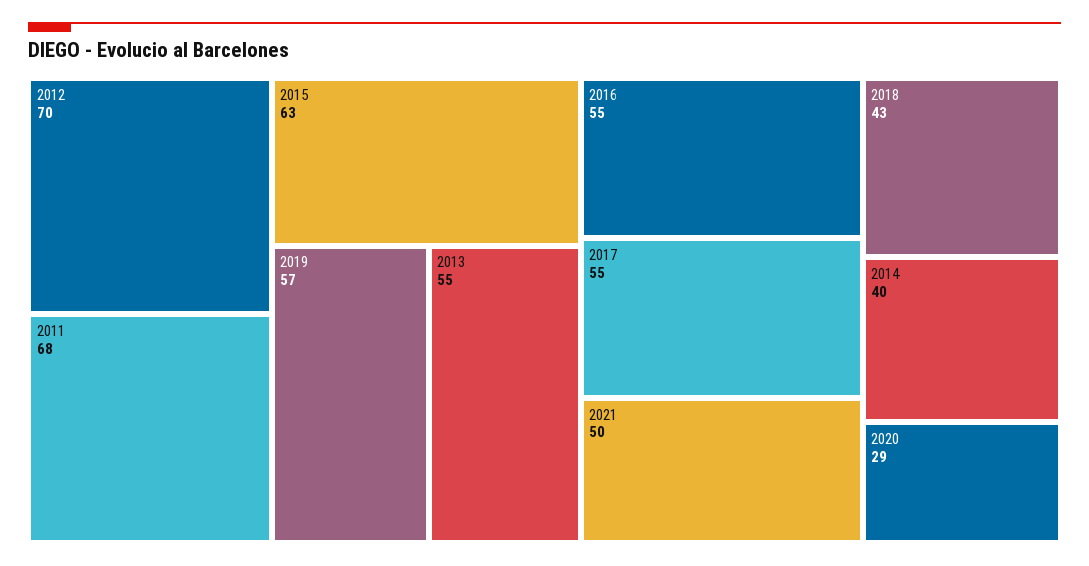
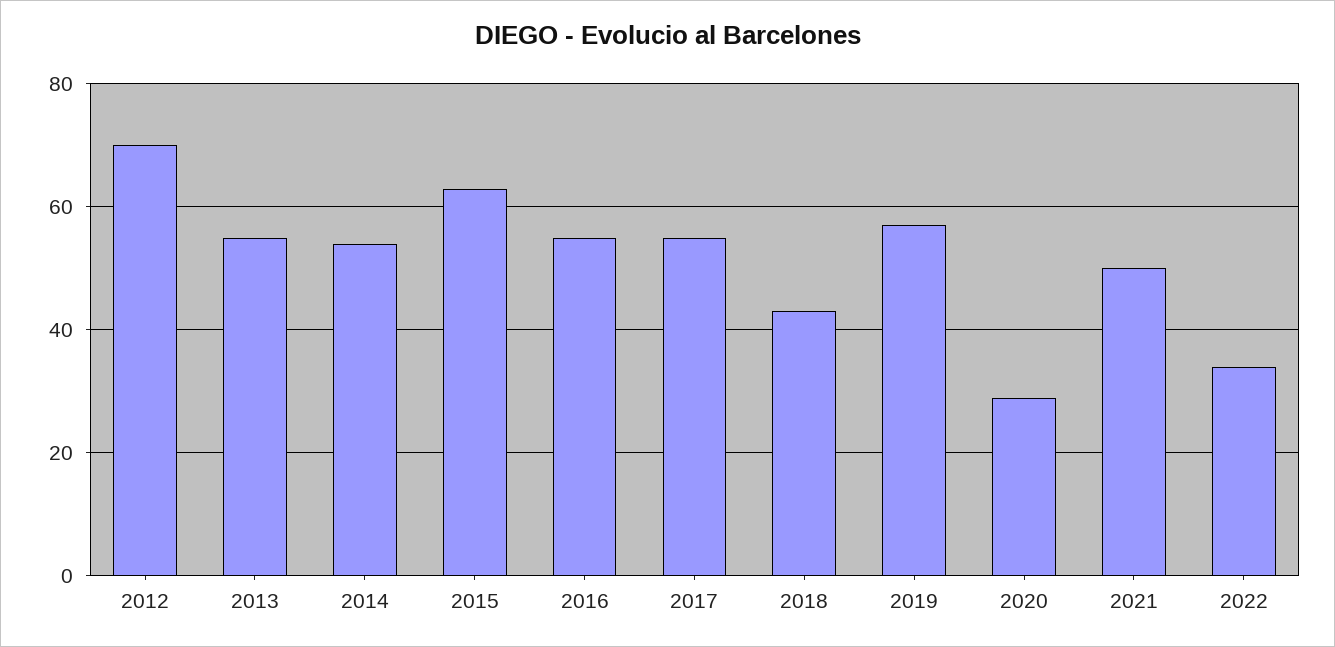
2011: 68 -> none
2014: 40 -> 55
2022: none -> 35

